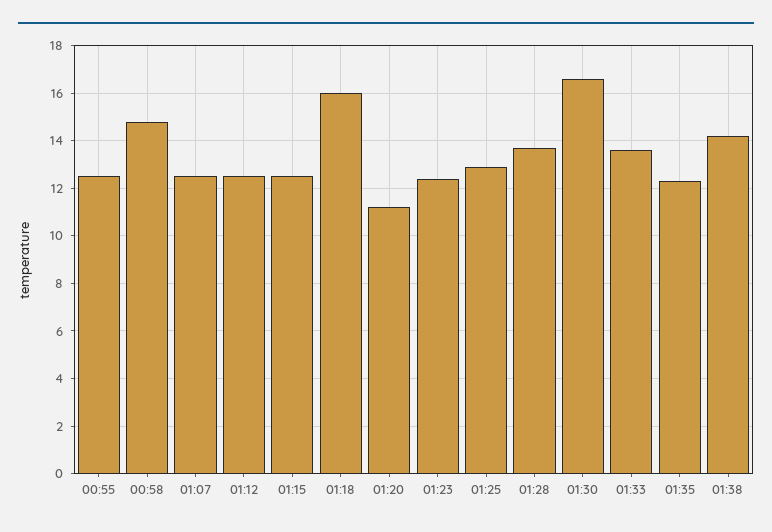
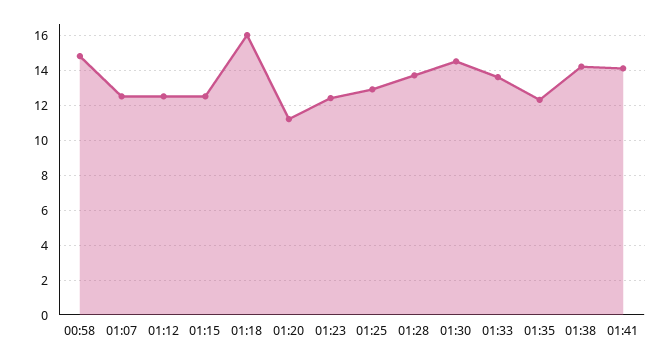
00:55: 12.5 -> none
01:30: 16.5 -> 14.5
01:41: none -> 14

